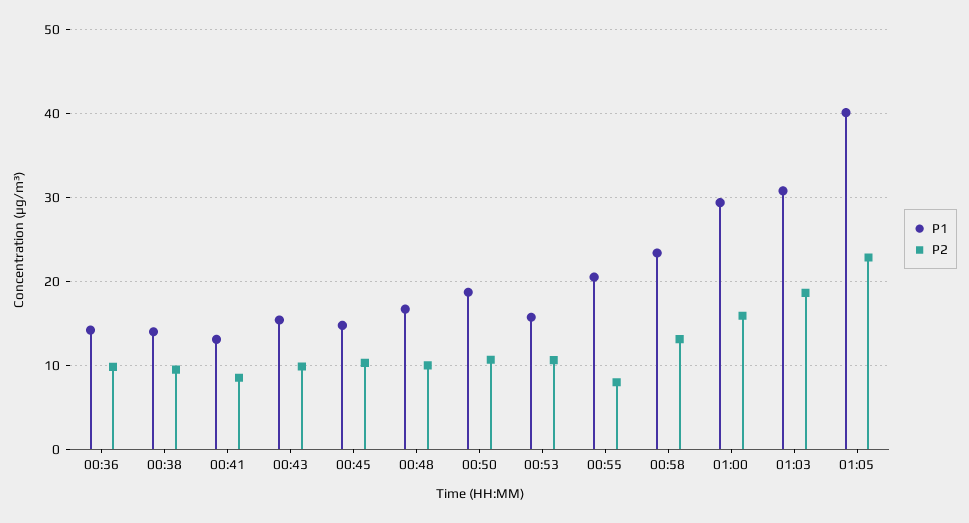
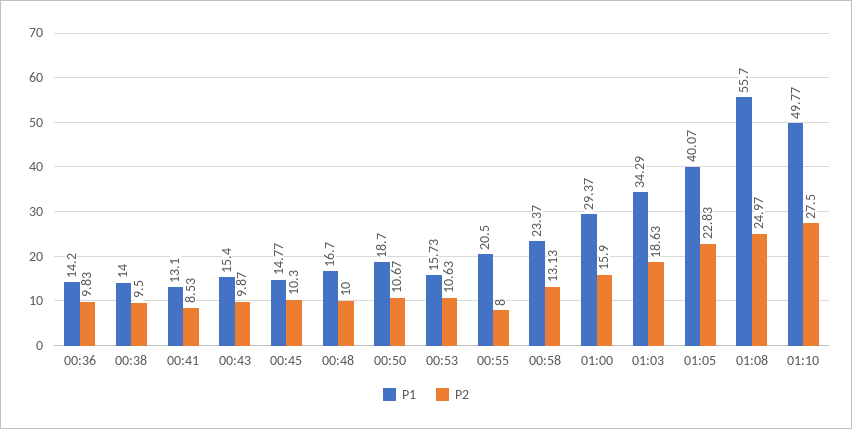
P1, 01:03: 31 -> 34.29
P1, 01:08: none -> 55.7
P2, 01:08: none -> 24.97
P1, 01:10: none -> 49.77
P2, 01:10: none -> 27.5

